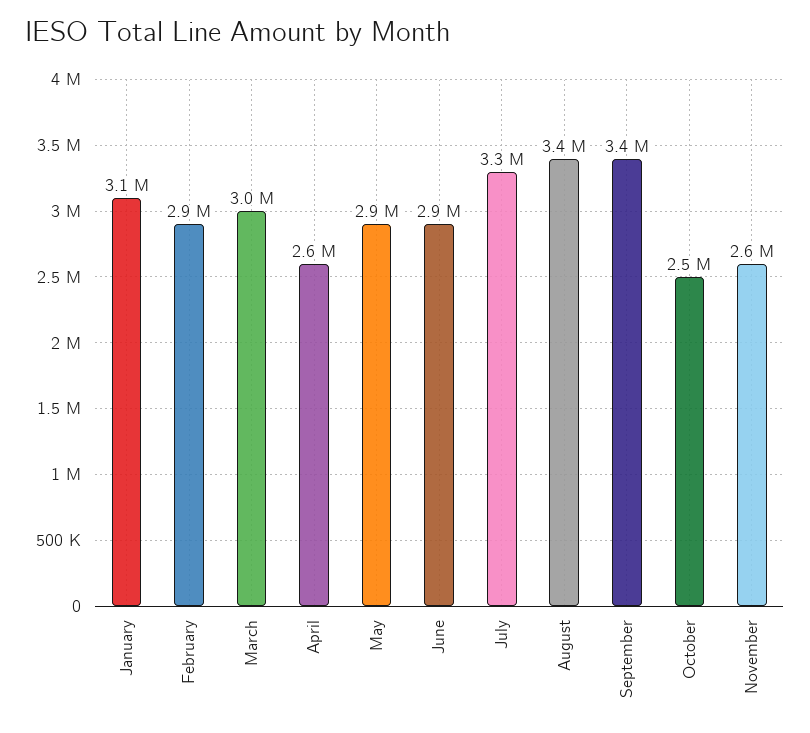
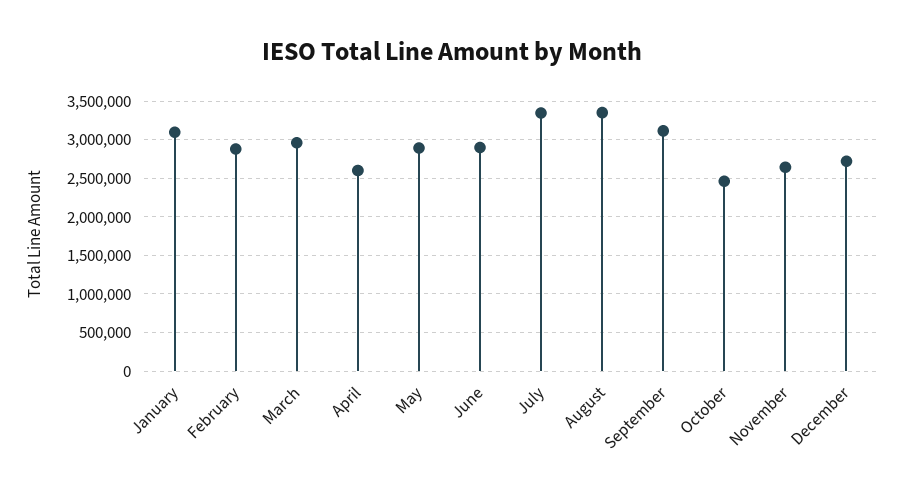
September: 3400000 -> 3100000
December: none -> 2700000

